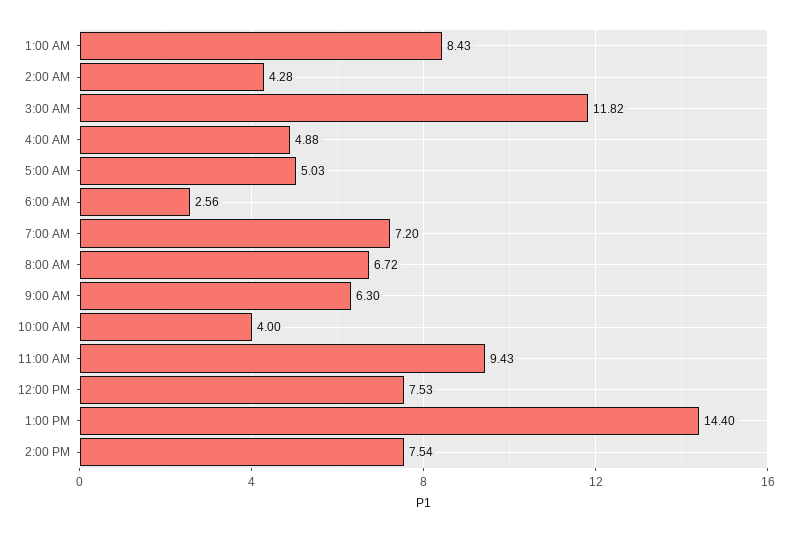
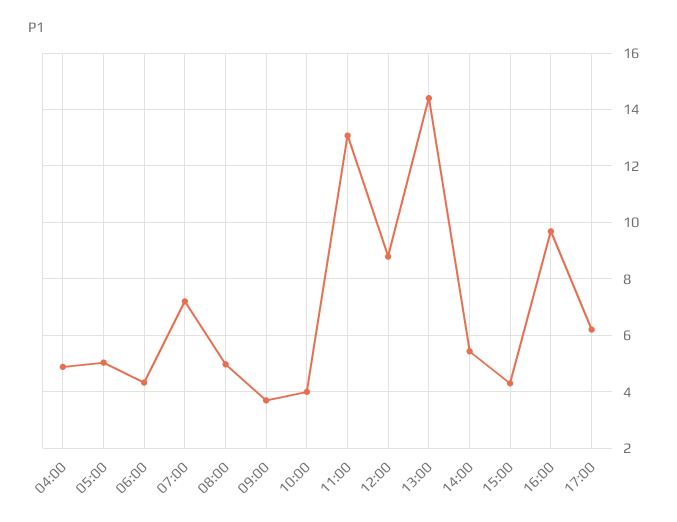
1:00 AM: 8.43 -> none
2:00 AM: 4.28 -> none
3:00 AM: 11.82 -> none
6:00 AM: 2.56 -> 4.25
8:00 AM: 6.72 -> 5
9:00 AM: 6.3 -> 3.75
11:00 AM: 9.43 -> 13
12:00 PM: 7.53 -> 8.75
2:00 PM: 7.54 -> 5.5
15:00: none -> 4.25
16:00: none -> 9.75
17:00: none -> 6.25

